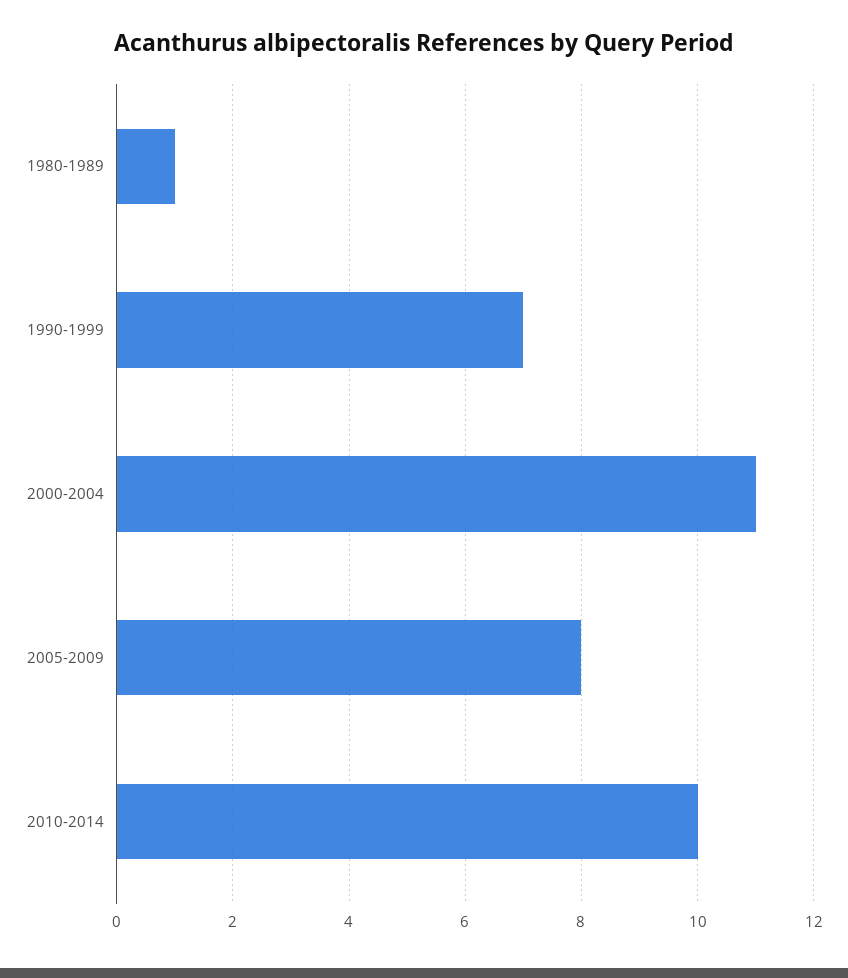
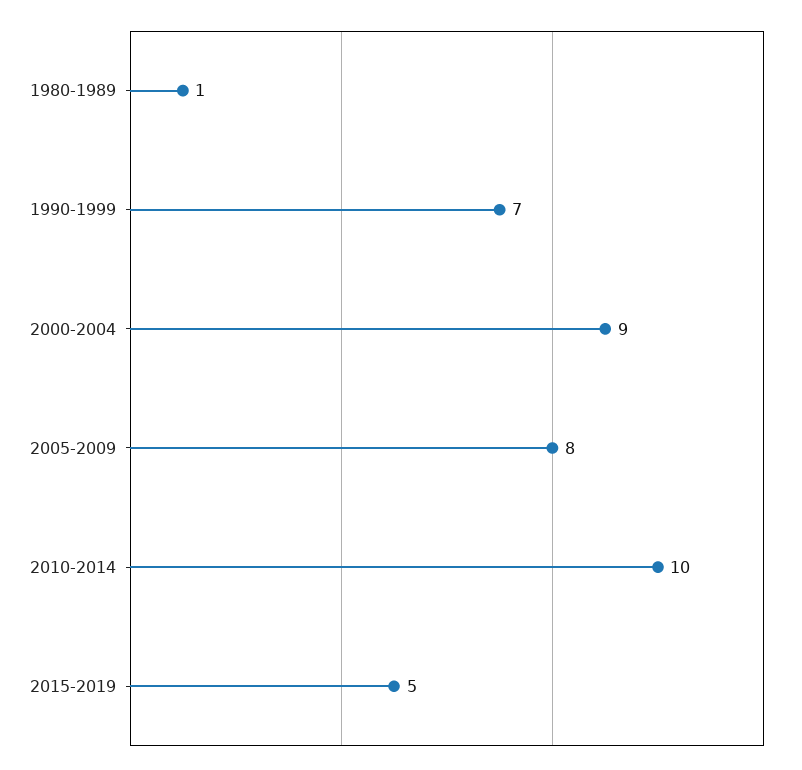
2000-2004: 11 -> 9
2015-2019: none -> 5

